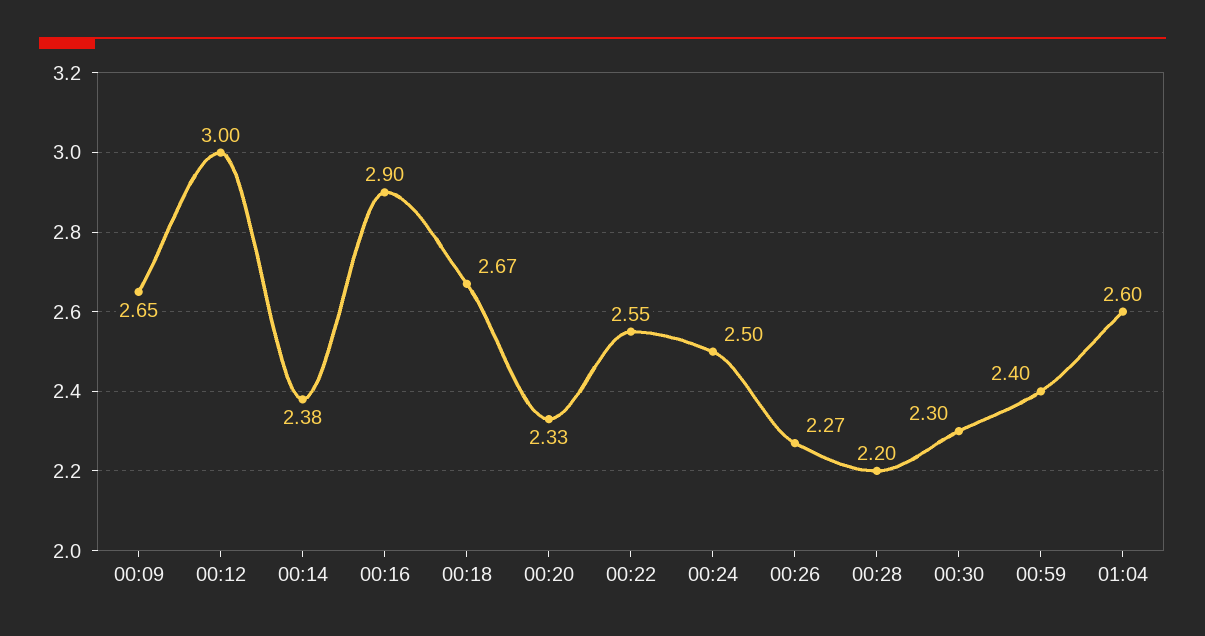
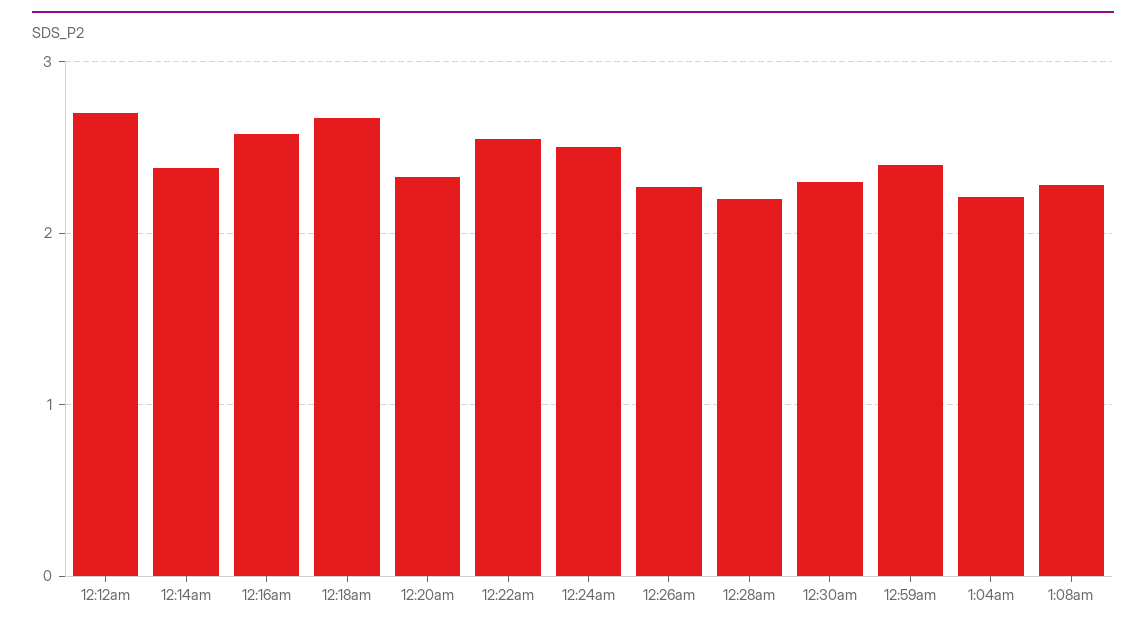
00:09: 2.65 -> none
00:12: 3 -> 2.7
00:16: 2.9 -> 2.6
01:04: 2.6 -> 2.2
1:08am: none -> 2.3

